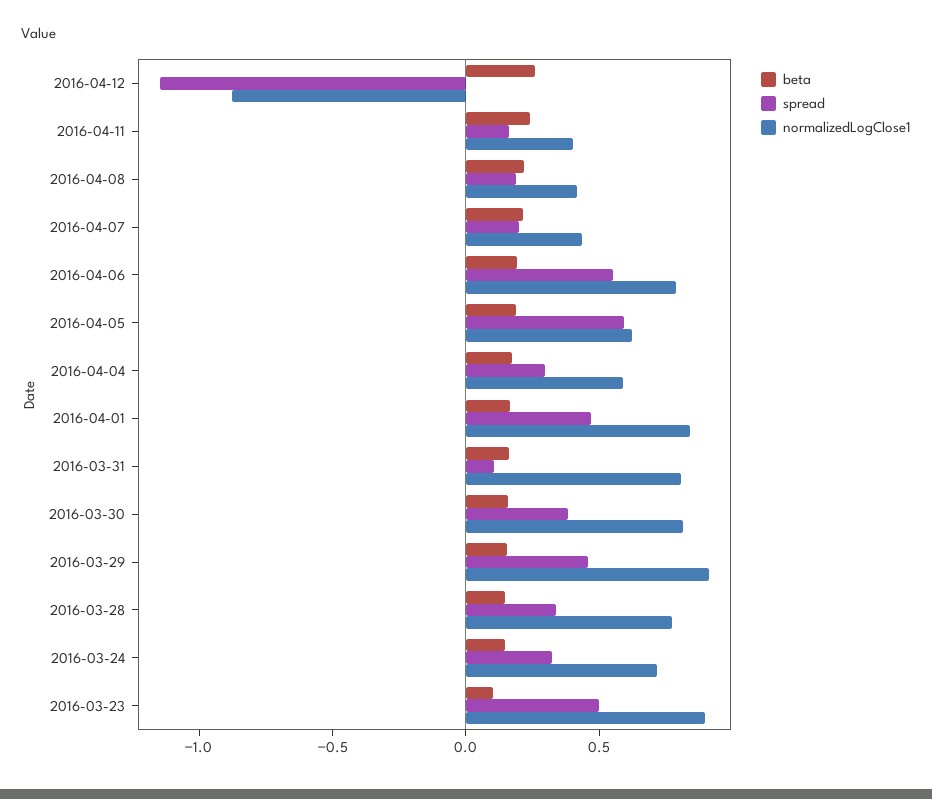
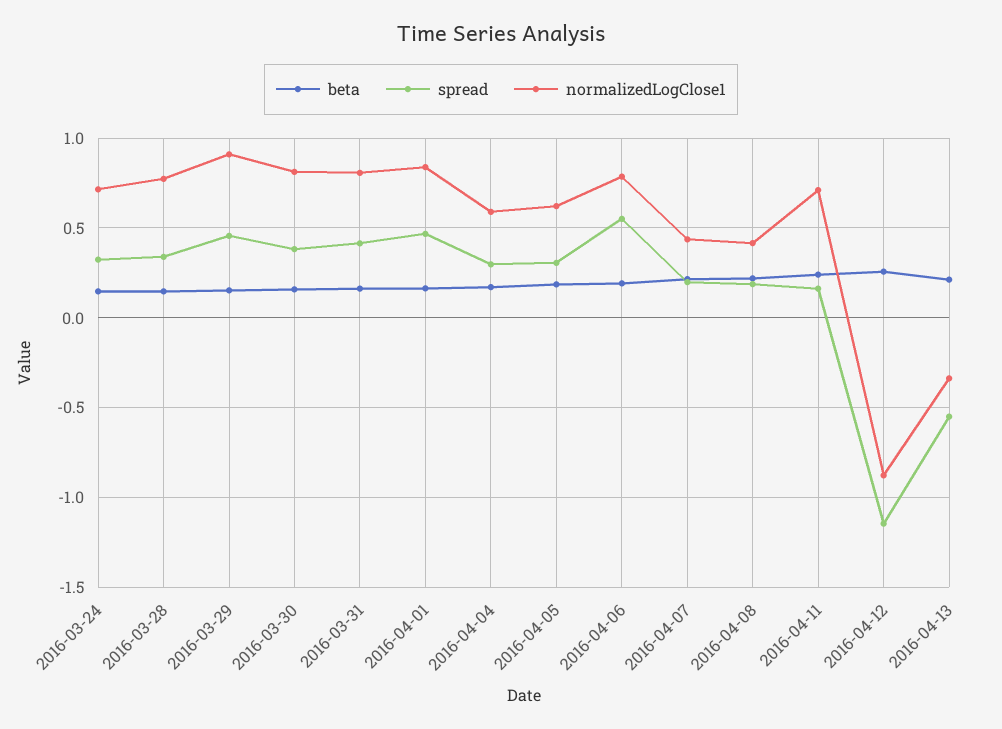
normalizedLogClose1, 2016-04-11: 0.4 -> 0.7
spread, 2016-04-05: 0.6 -> 0.3
spread, 2016-03-31: 0.1 -> 0.4
beta, 2016-03-23: 0.1 -> none
spread, 2016-03-23: 0.5 -> none
normalizedLogClose1, 2016-03-23: 0.9 -> none
beta, 2016-04-13: none -> 0.2
spread, 2016-04-13: none -> -0.55
normalizedLogClose1, 2016-04-13: none -> -0.35

